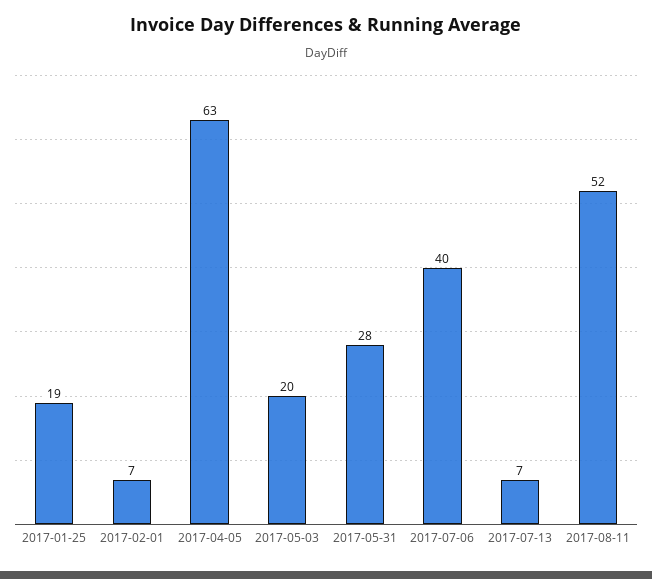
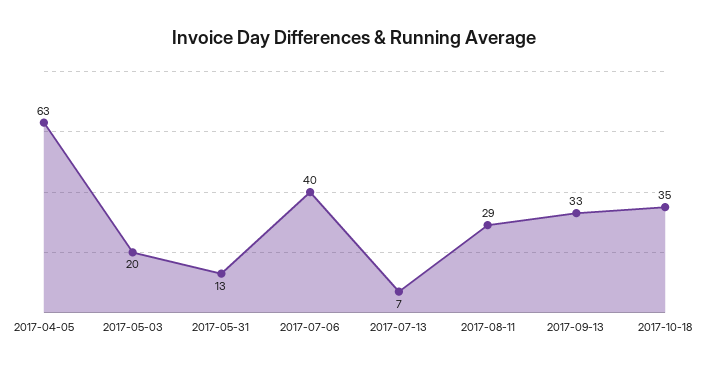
2017-01-25: 19 -> none
2017-02-01: 7 -> none
2017-05-31: 28 -> 13
2017-08-11: 52 -> 29
2017-09-13: none -> 33
2017-10-18: none -> 35

